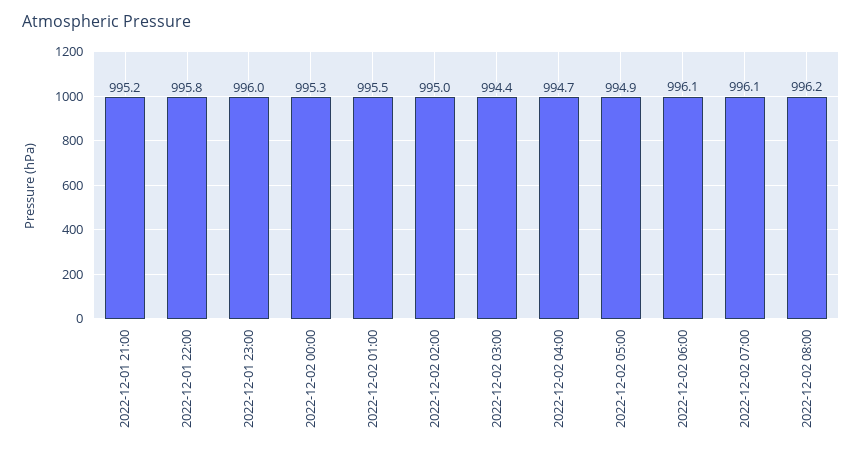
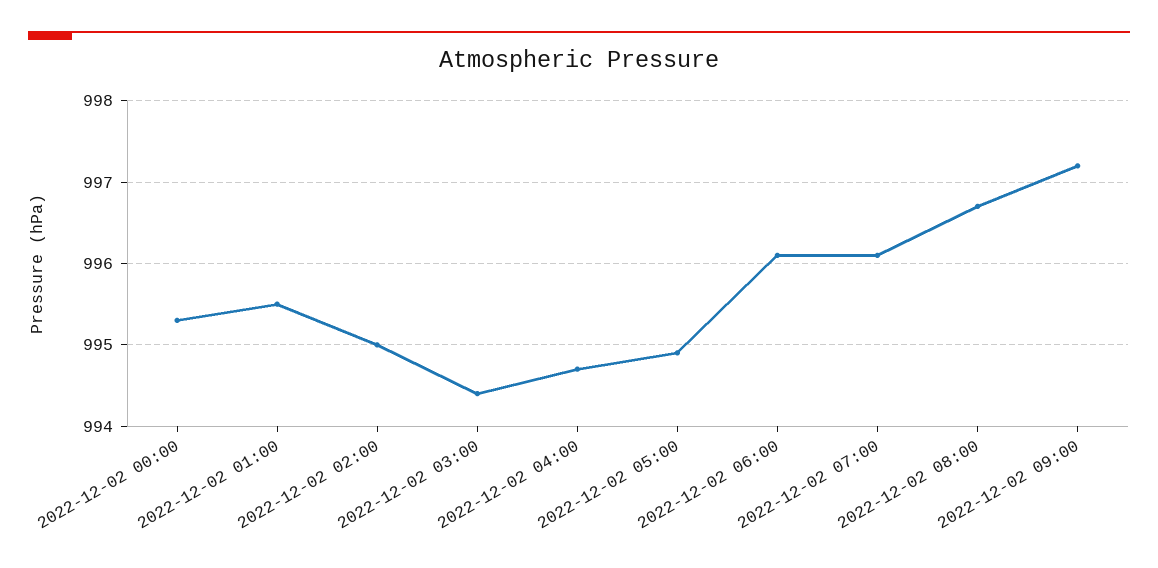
2022-12-01 21:00: 995.2 -> none
2022-12-01 22:00: 995.8 -> none
2022-12-01 23:00: 996 -> none
2022-12-02 08:00: 996.2 -> 996.7
2022-12-02 09:00: none -> 997.2

